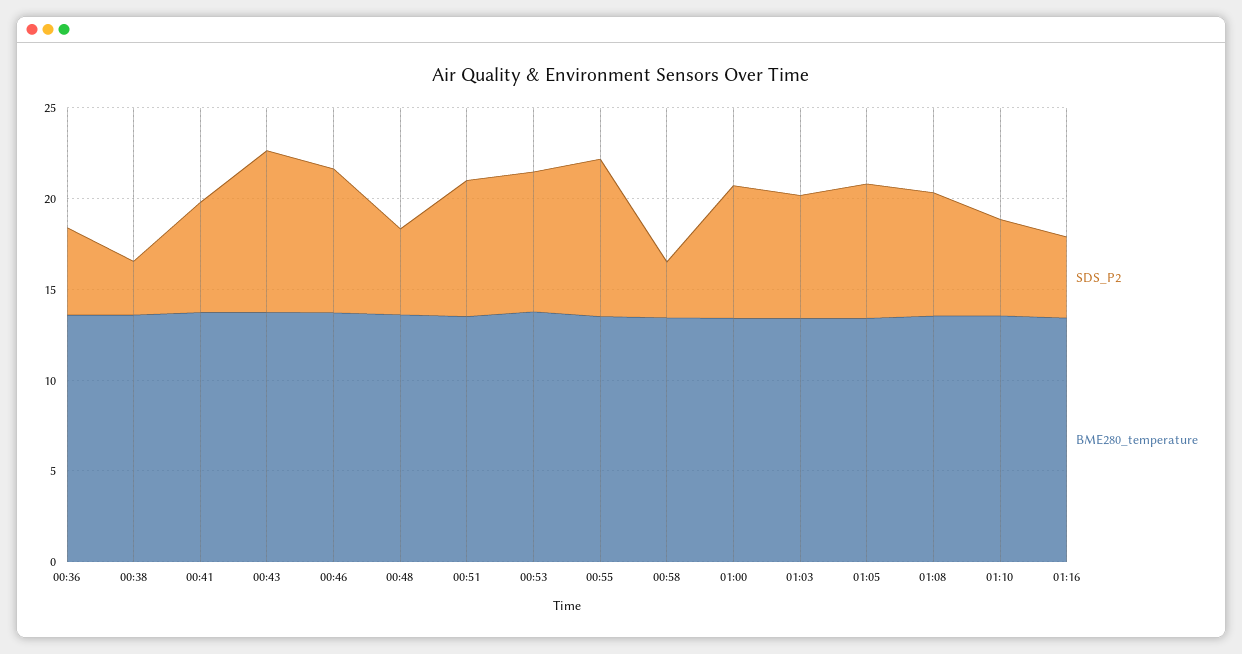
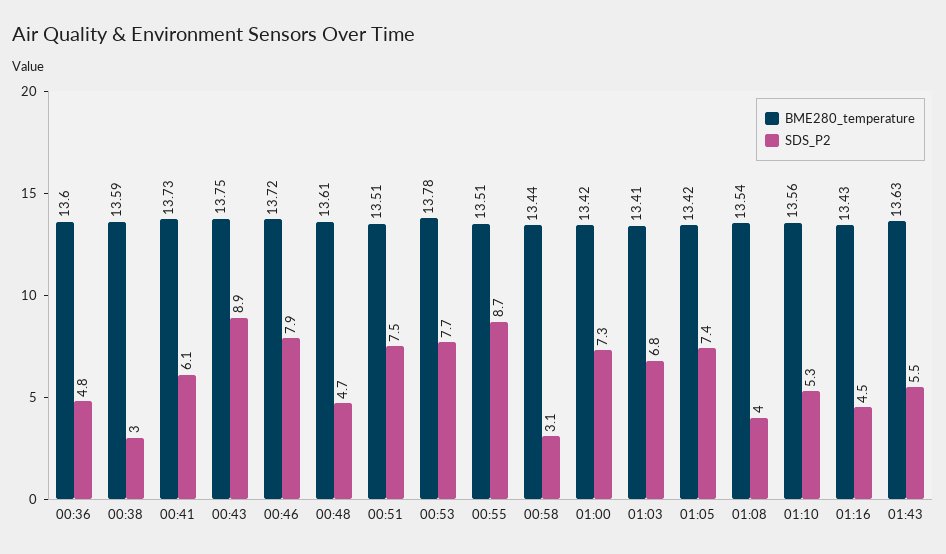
SDS_P2, 01:08: 7 -> 4
BME280_temperature, 01:43: none -> 13.63
SDS_P2, 01:43: none -> 5.5

